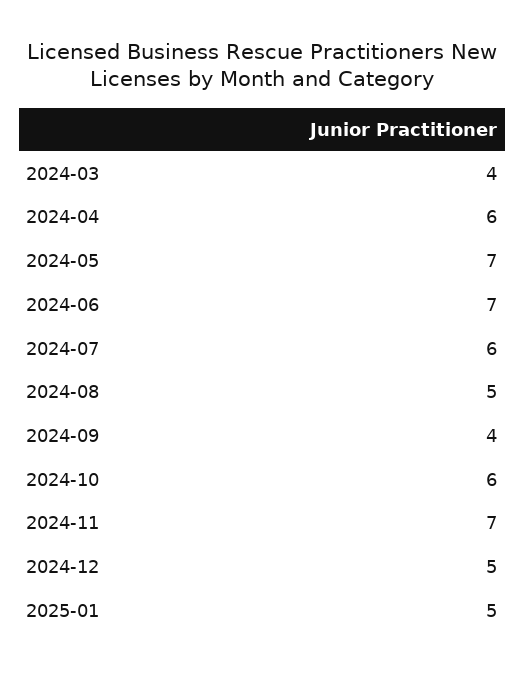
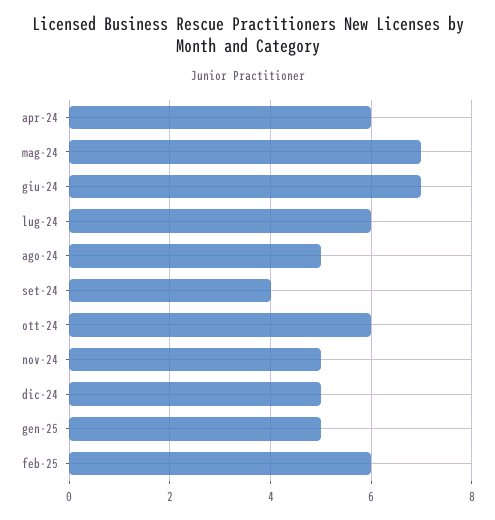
2024-03: 4 -> none
2024-11: 7 -> 5
feb-25: none -> 6

